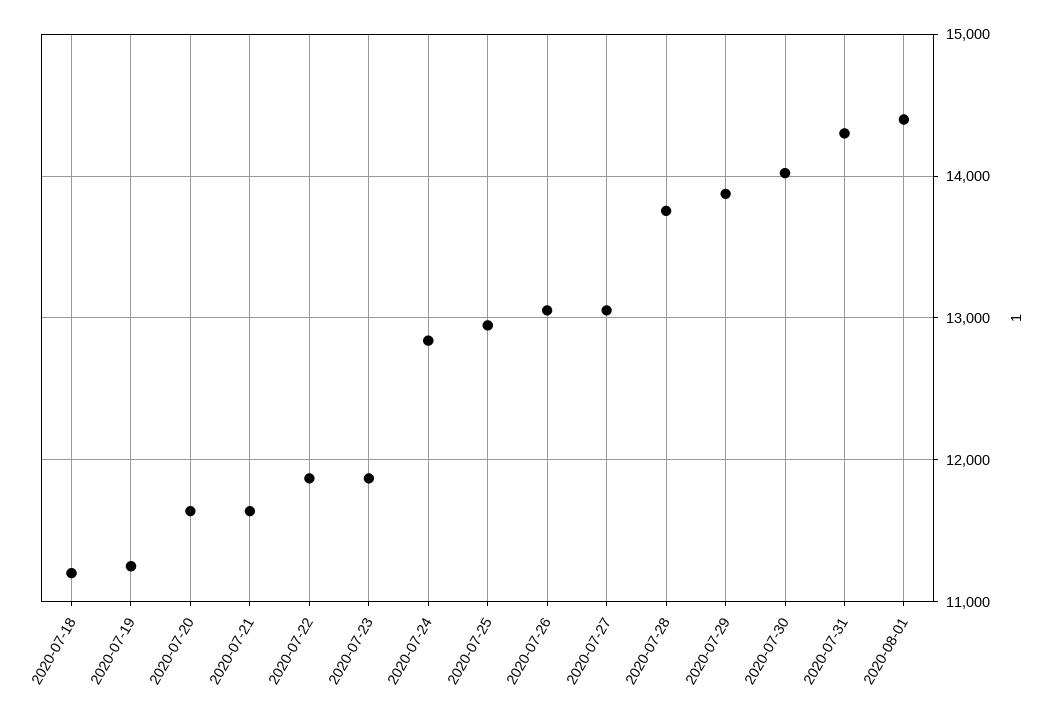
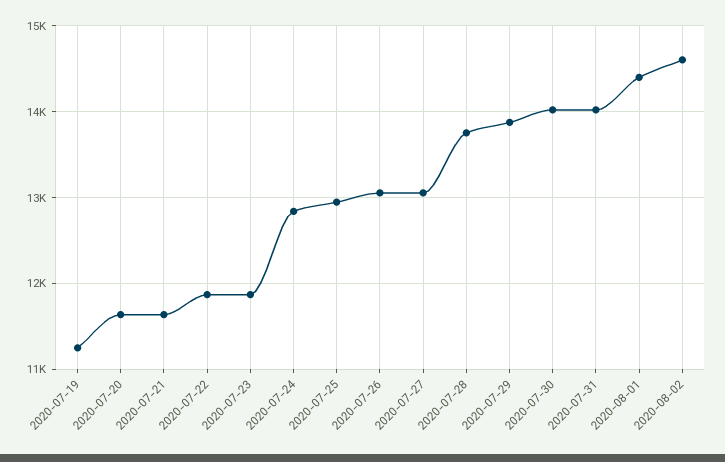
2020-07-18: 11200 -> none
2020-07-31: 14300 -> 14000
2020-08-02: none -> 14600

